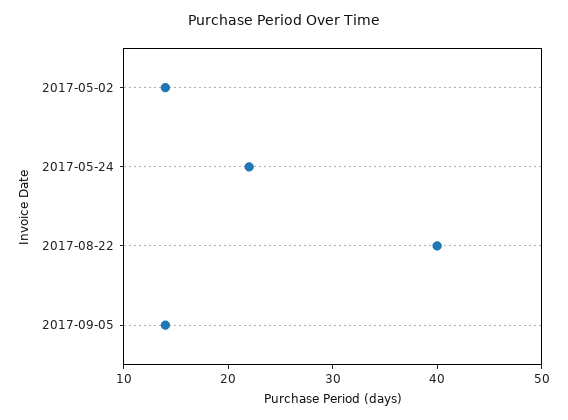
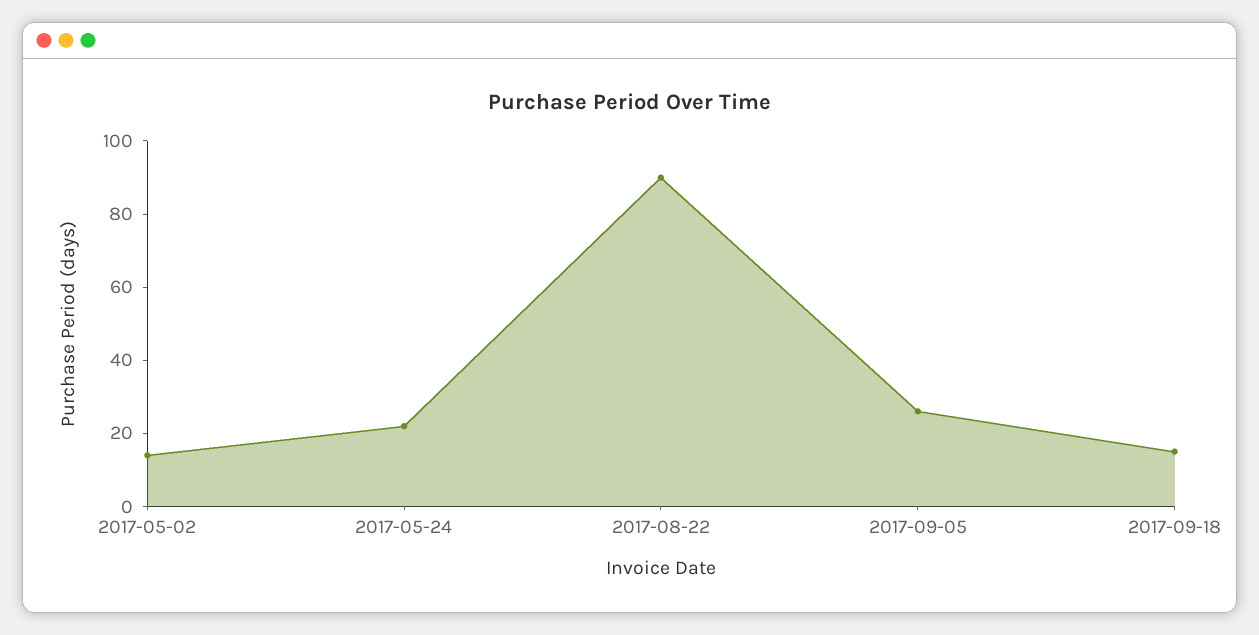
2017-08-22: 40 -> 90
2017-09-05: 14 -> 25
2017-09-18: none -> 15

